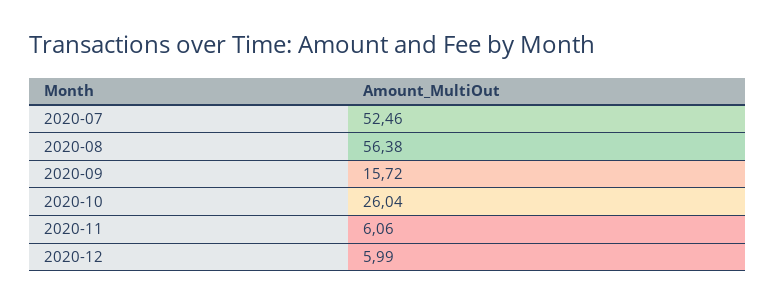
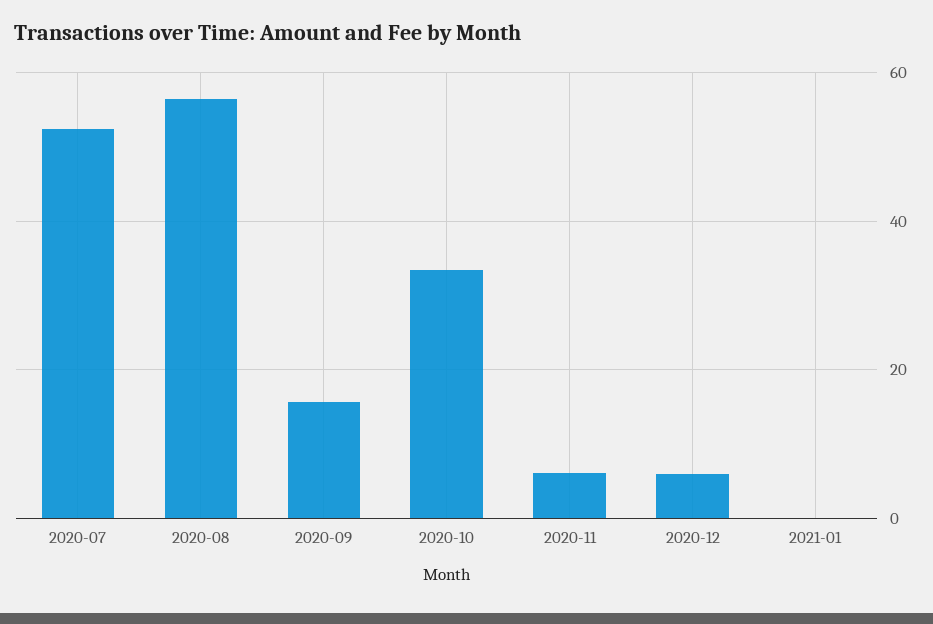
2020-10: 26.04 -> 34
2021-01: none -> 0

